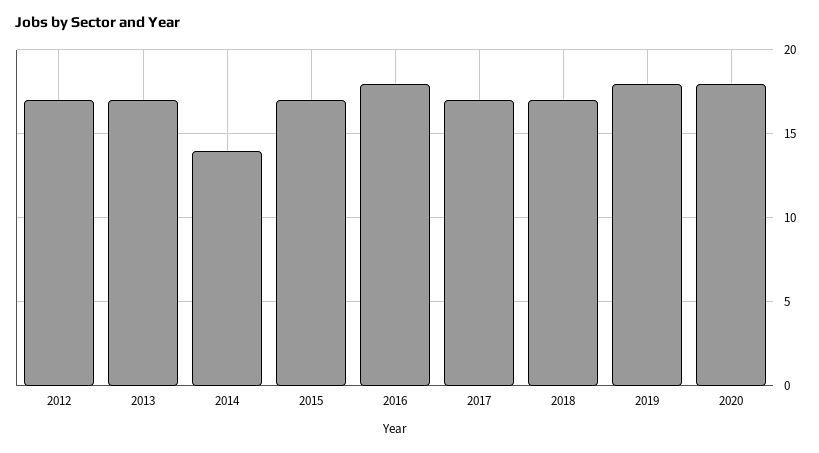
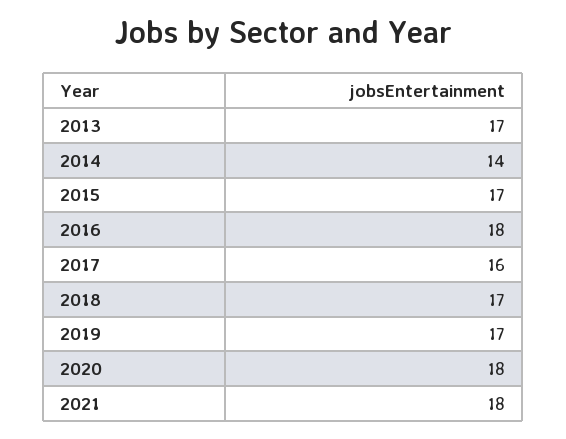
2012: 17 -> none
2017: 17 -> 16
2019: 18 -> 17
2021: none -> 18

